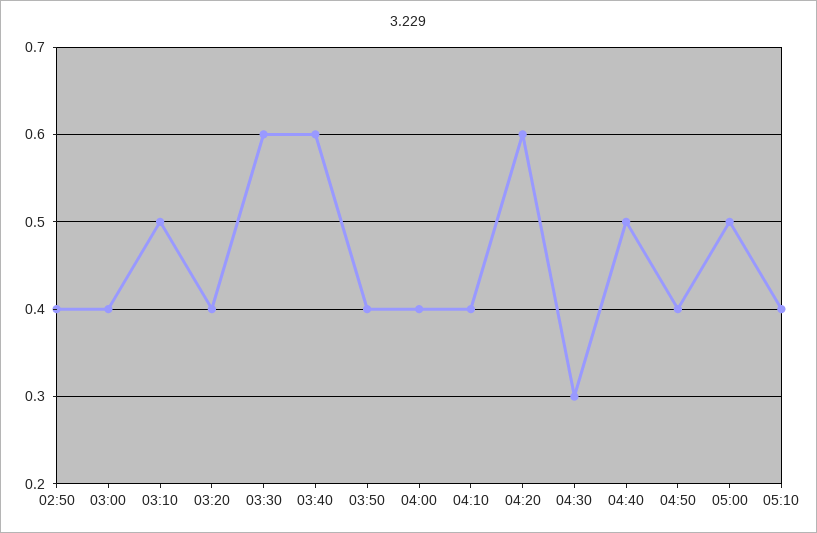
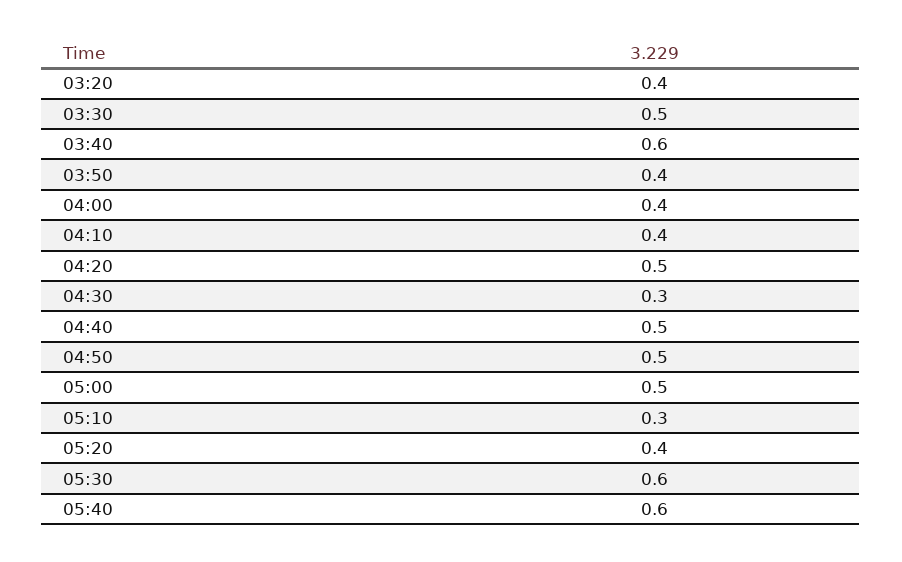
02:50: 0.4 -> none
03:00: 0.4 -> none
03:10: 0.5 -> none
03:30: 0.6 -> 0.5
04:20: 0.6 -> 0.5
04:50: 0.4 -> 0.5
05:10: 0.4 -> 0.3
05:20: none -> 0.4
05:30: none -> 0.6
05:40: none -> 0.6

